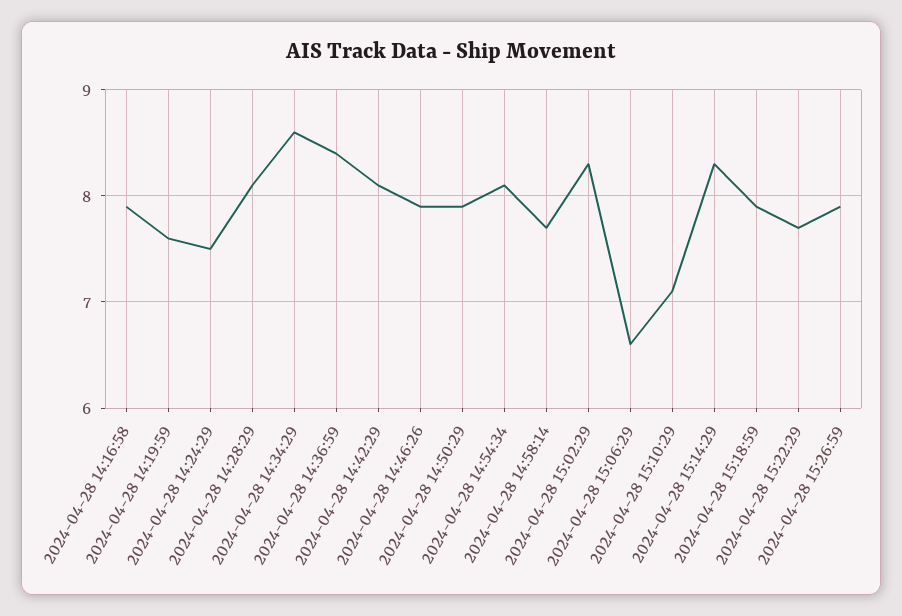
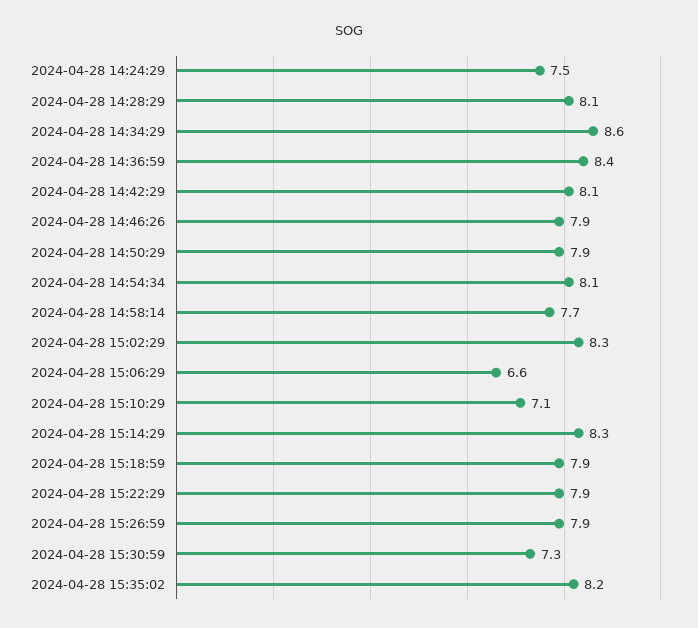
2024-04-28 14:16:58: 7.9 -> none
2024-04-28 14:19:59: 7.6 -> none
2024-04-28 15:22:29: 7.7 -> 7.9
2024-04-28 15:30:59: none -> 7.3
2024-04-28 15:35:02: none -> 8.2

